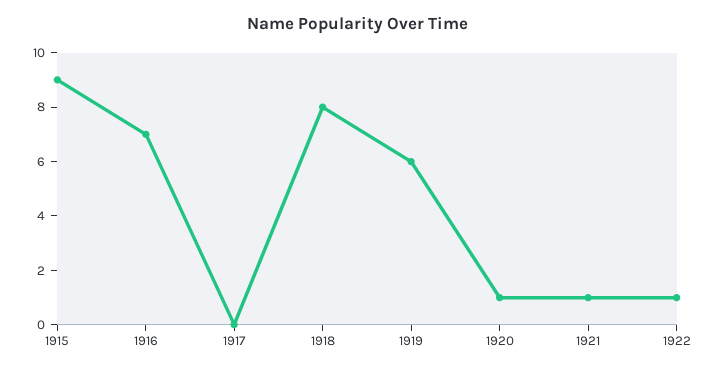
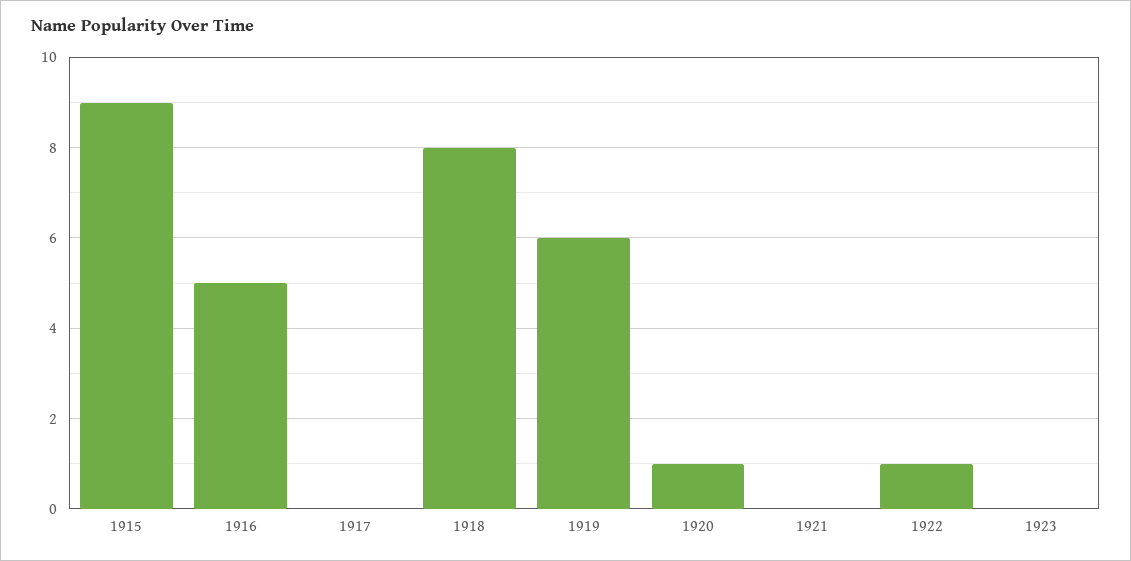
1916: 7 -> 5
1921: 1 -> 0
1923: none -> 0

